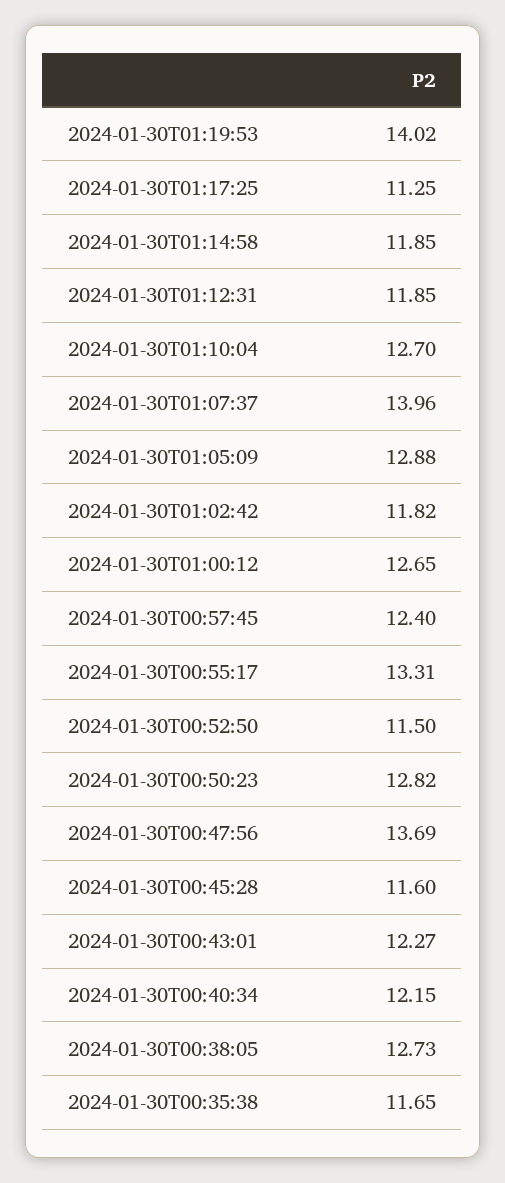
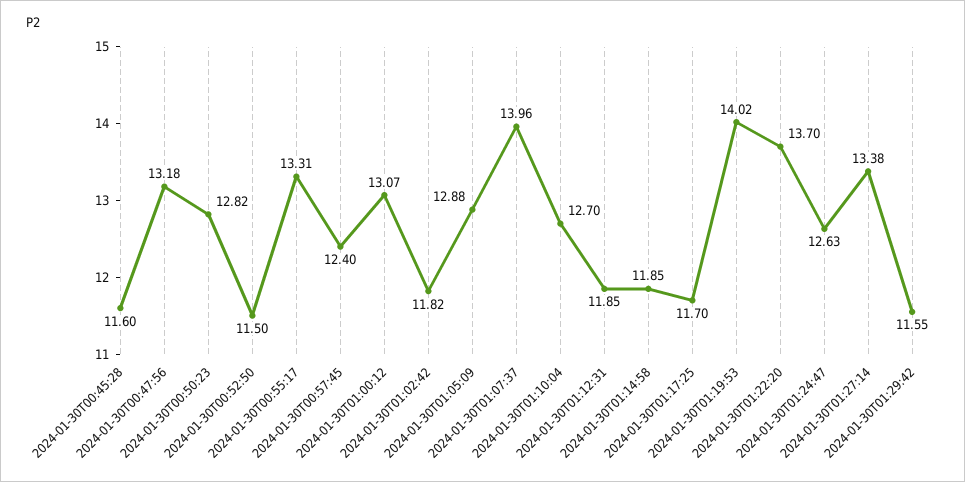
2024-01-30T01:17:25: 11.25 -> 11.7
2024-01-30T01:00:12: 12.65 -> 13.07
2024-01-30T00:47:56: 13.69 -> 13.18
2024-01-30T00:43:01: 12.27 -> none
2024-01-30T00:40:34: 12.15 -> none
2024-01-30T00:38:05: 12.73 -> none
2024-01-30T00:35:38: 11.65 -> none
2024-01-30T01:22:20: none -> 13.7
2024-01-30T01:24:47: none -> 12.63
2024-01-30T01:27:14: none -> 13.38
2024-01-30T01:29:42: none -> 11.55

